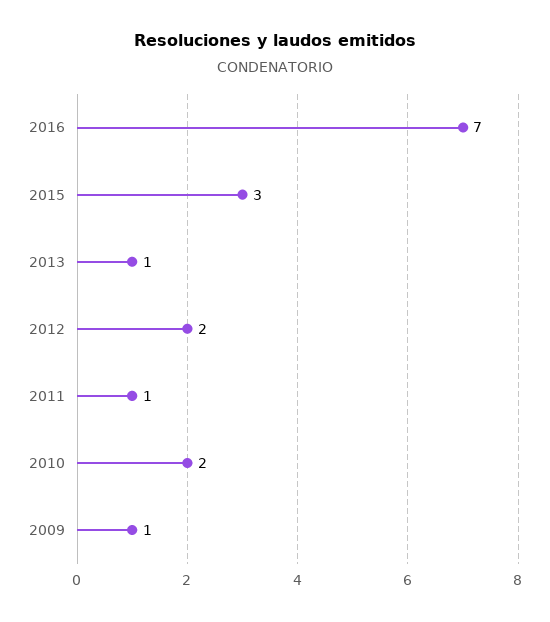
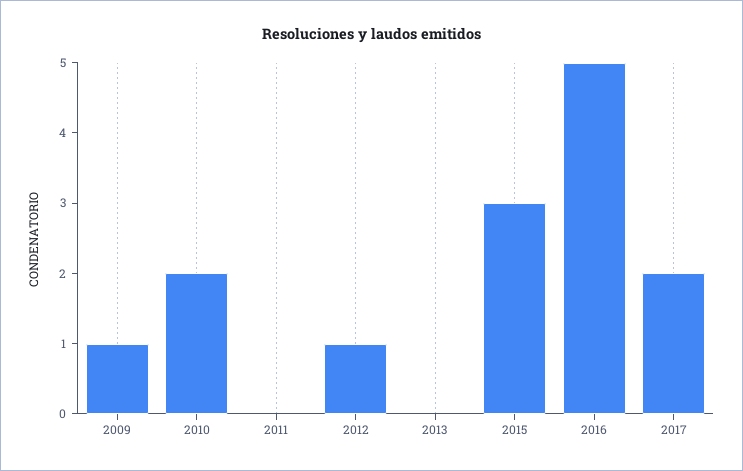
2016: 7 -> 5
2013: 1 -> 0
2012: 2 -> 1
2011: 1 -> 0
2017: none -> 2

